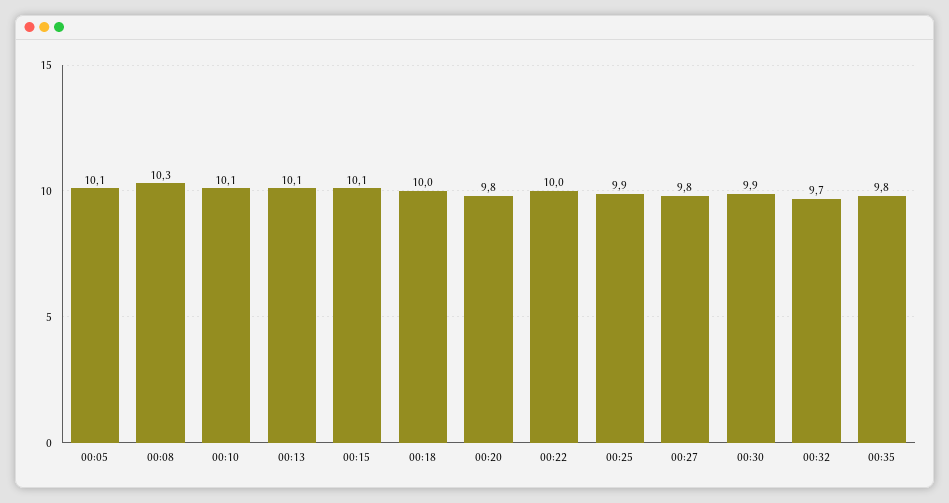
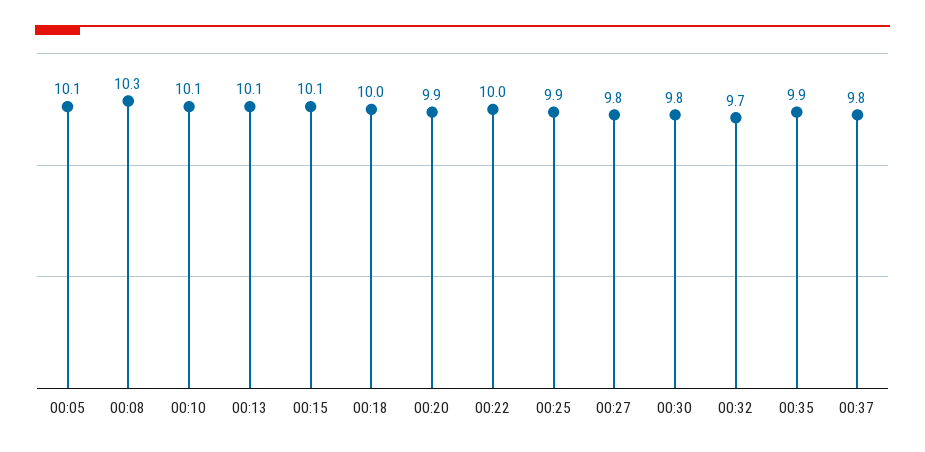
00:20: 9.8 -> 9.9
00:30: 9.9 -> 9.8
00:35: 9.8 -> 9.9
00:37: none -> 9.8

